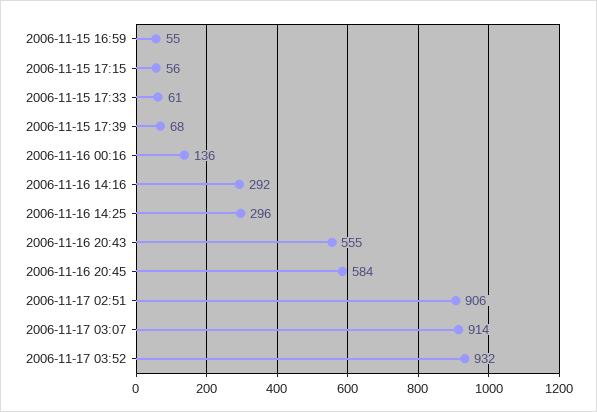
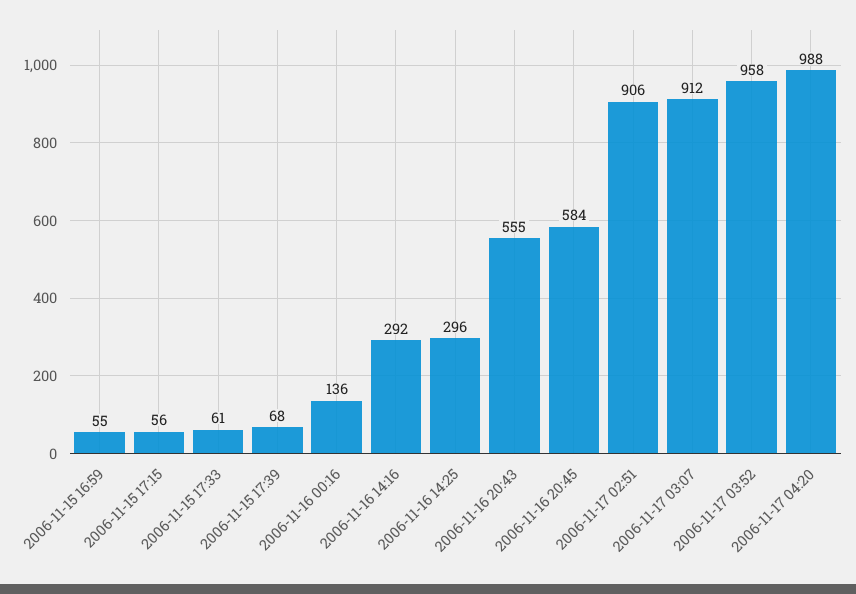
2006-11-17 03:07: 914 -> 912
2006-11-17 03:52: 932 -> 958
2006-11-17 04:20: none -> 988

